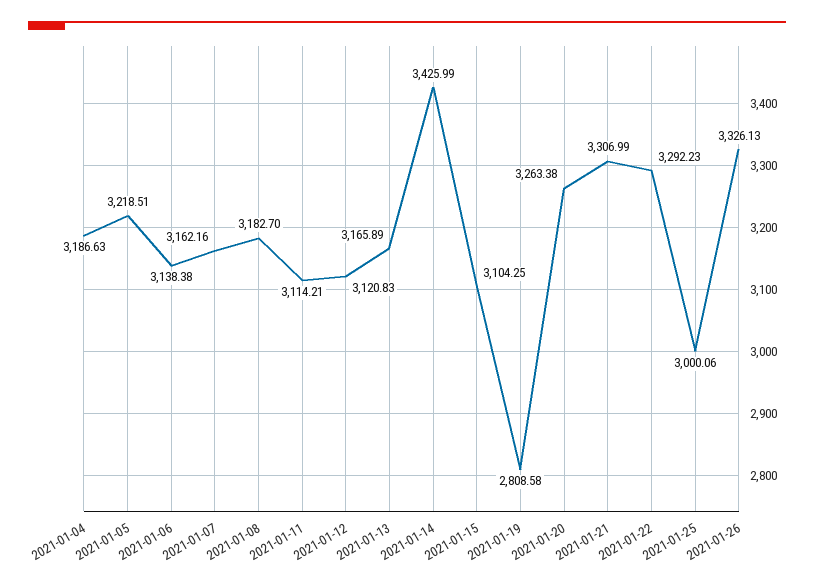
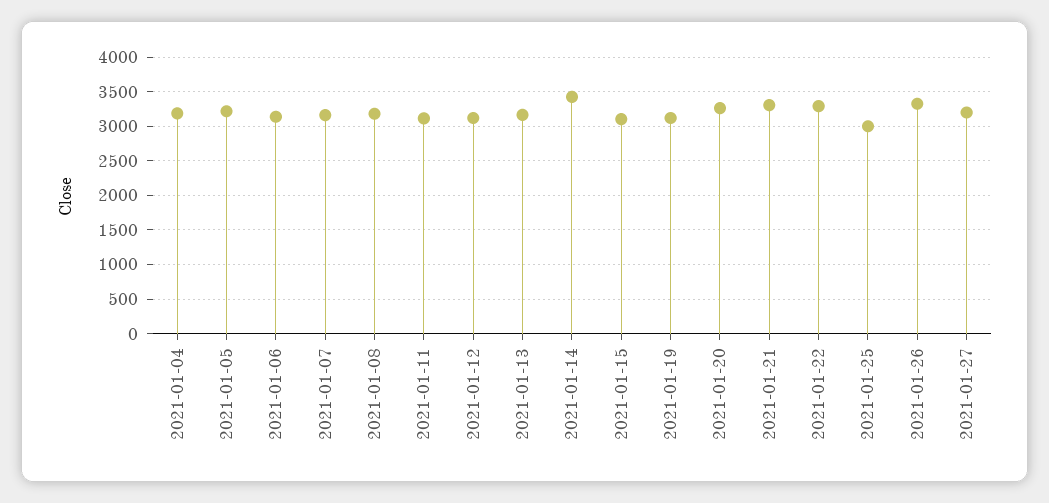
2021-01-19: 2808.58 -> 3100
2021-01-27: none -> 3200

